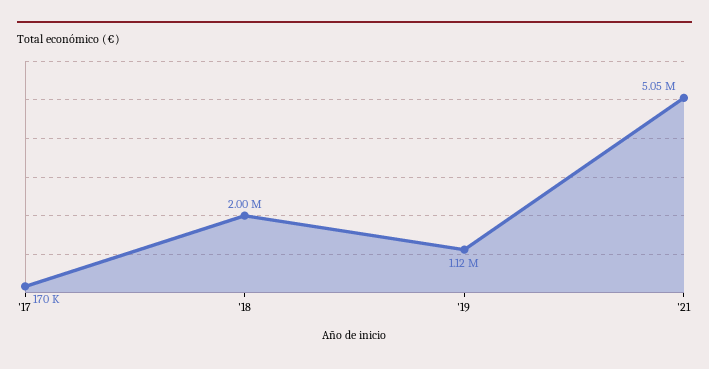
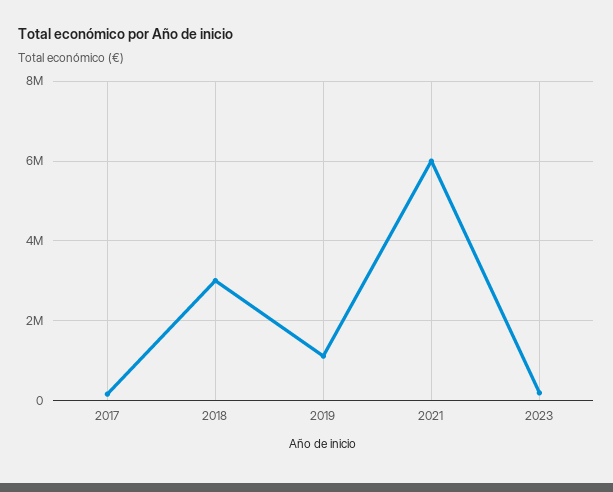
'18: 2000000 -> 3000000
'21: 5050000 -> 6000000
2023: none -> 200000

